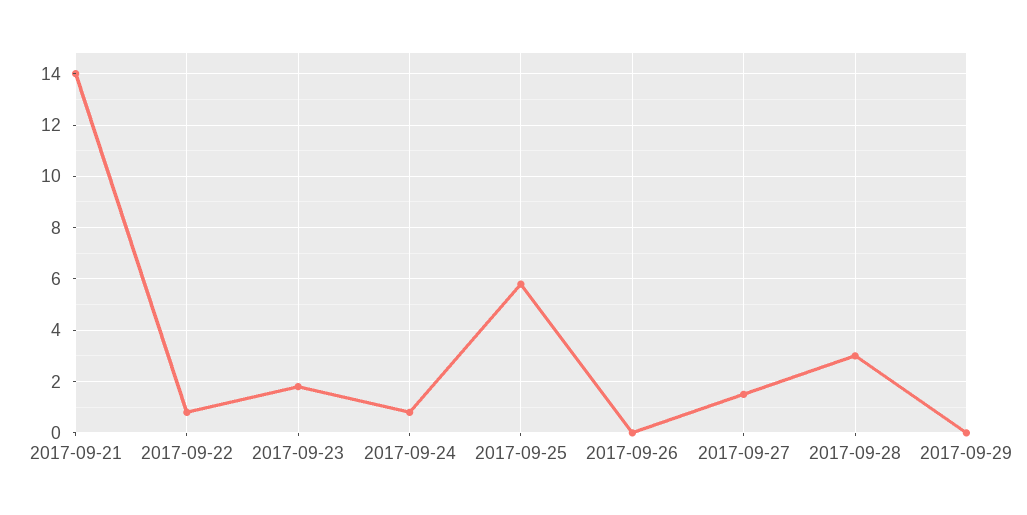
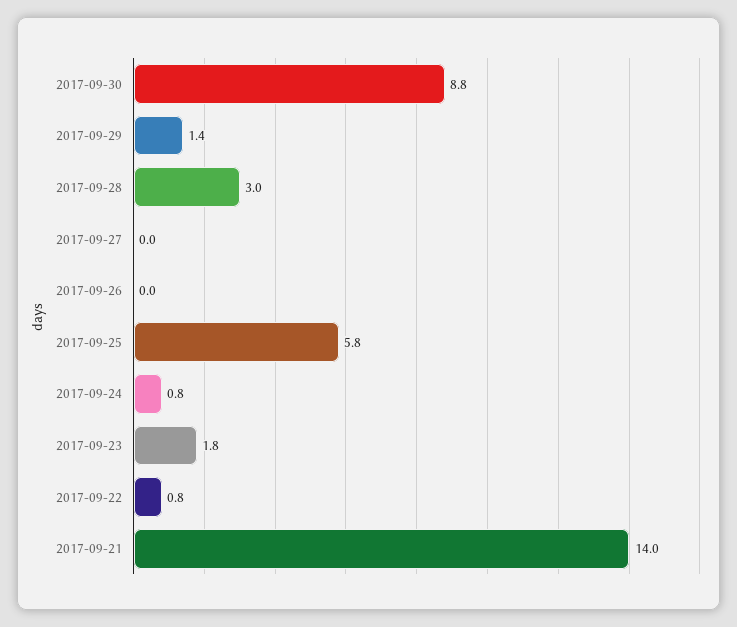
2017-09-27: 1.5 -> 0
2017-09-29: 0 -> 1.4
2017-09-30: none -> 8.8

